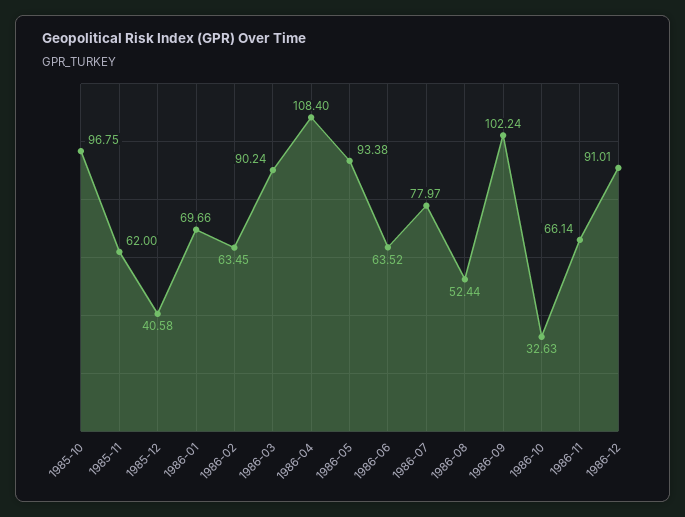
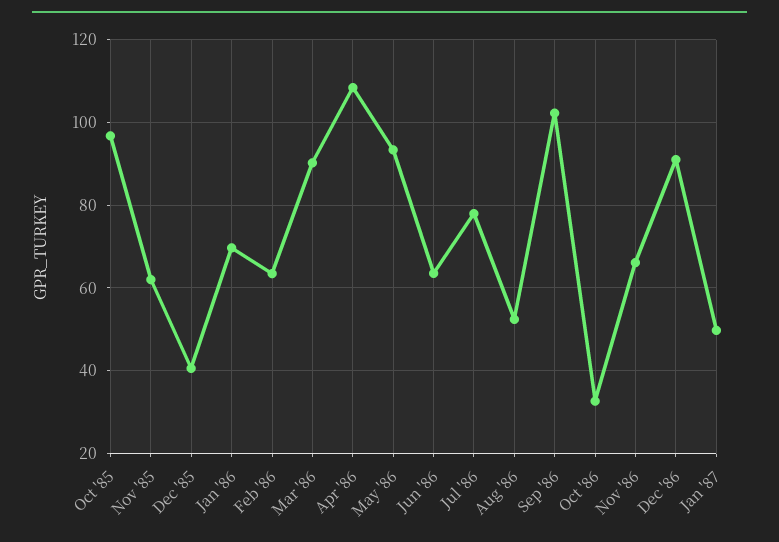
Jan '87: none -> 50

